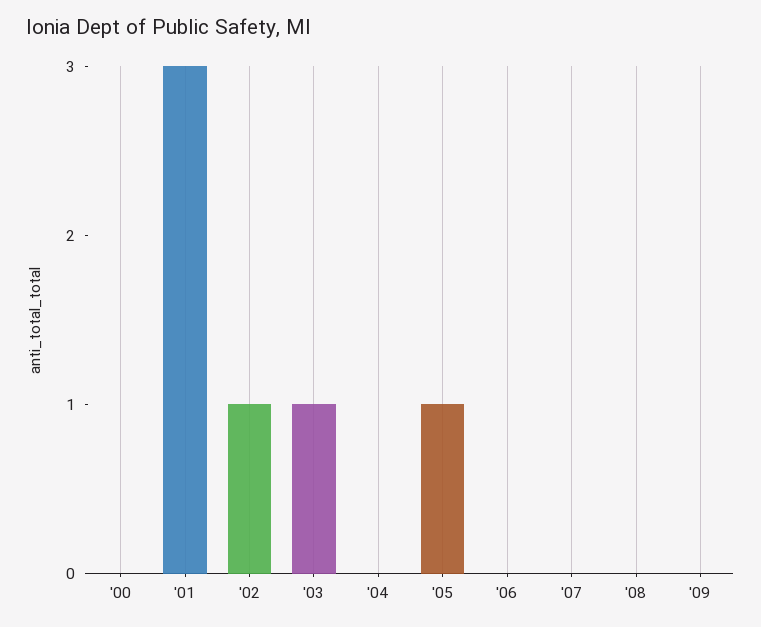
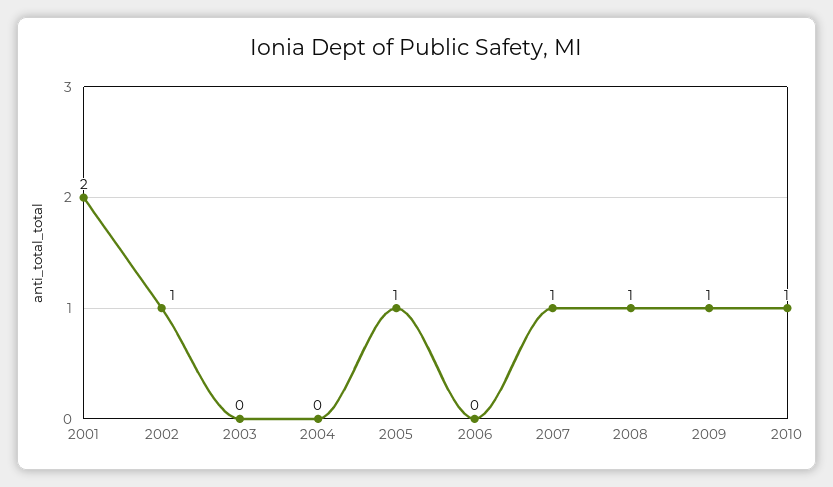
'00: 0 -> none
'01: 3 -> 2
'03: 1 -> 0
'07: 0 -> 1
'08: 0 -> 1
'09: 0 -> 1
2010: none -> 1

